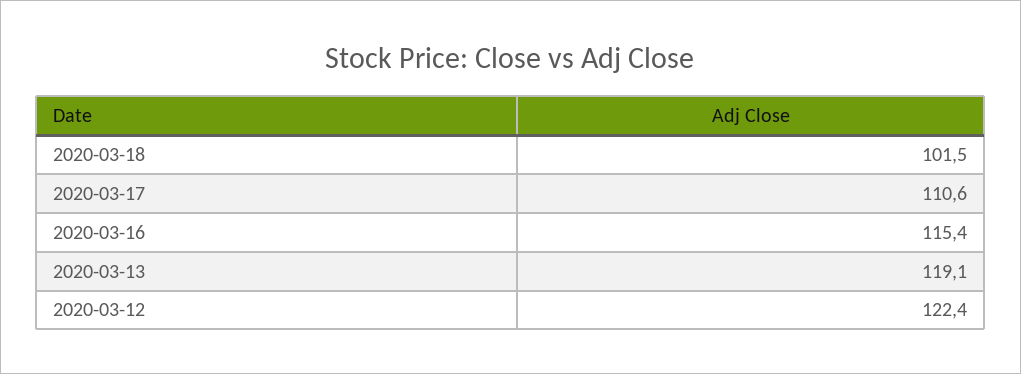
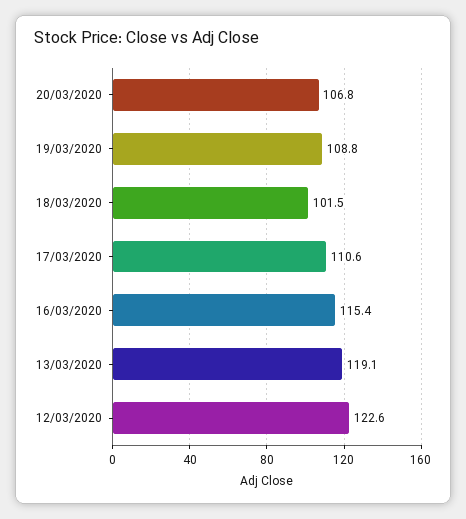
2020-03-12: 122.4 -> 122.6
20/03/2020: none -> 106.8
19/03/2020: none -> 108.8

